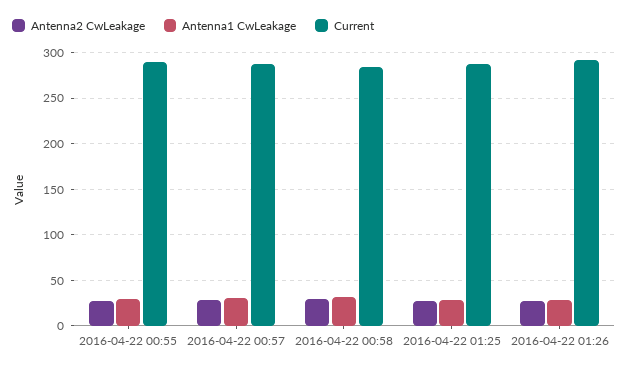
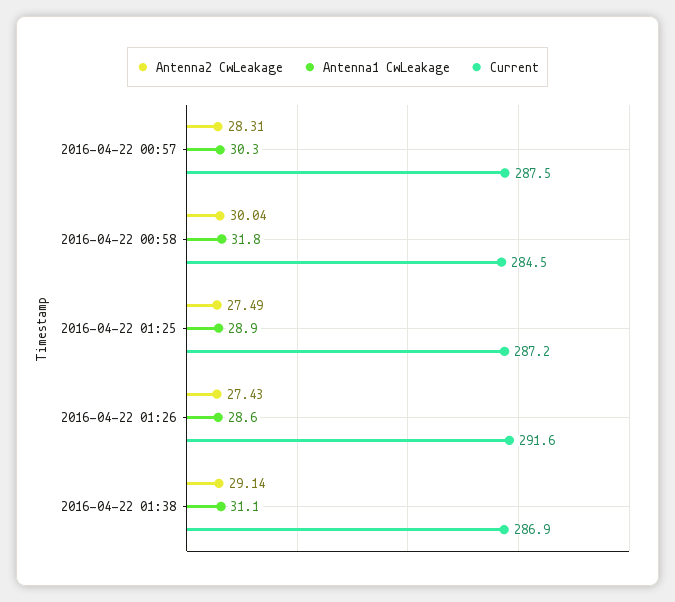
Antenna2 CwLeakage, 2016-04-22 00:55: 30 -> none
Antenna1 CwLeakage, 2016-04-22 00:55: 30 -> none
Current, 2016-04-22 00:55: 290 -> none
Antenna2 CwLeakage, 2016-04-22 01:38: none -> 29.14
Antenna1 CwLeakage, 2016-04-22 01:38: none -> 31.1
Current, 2016-04-22 01:38: none -> 286.9

